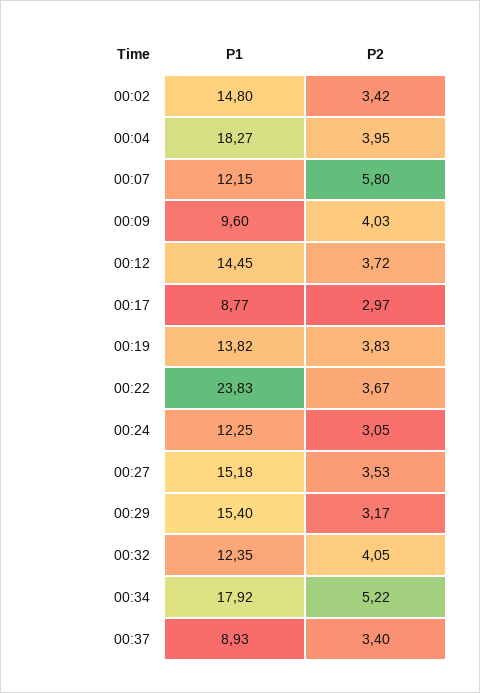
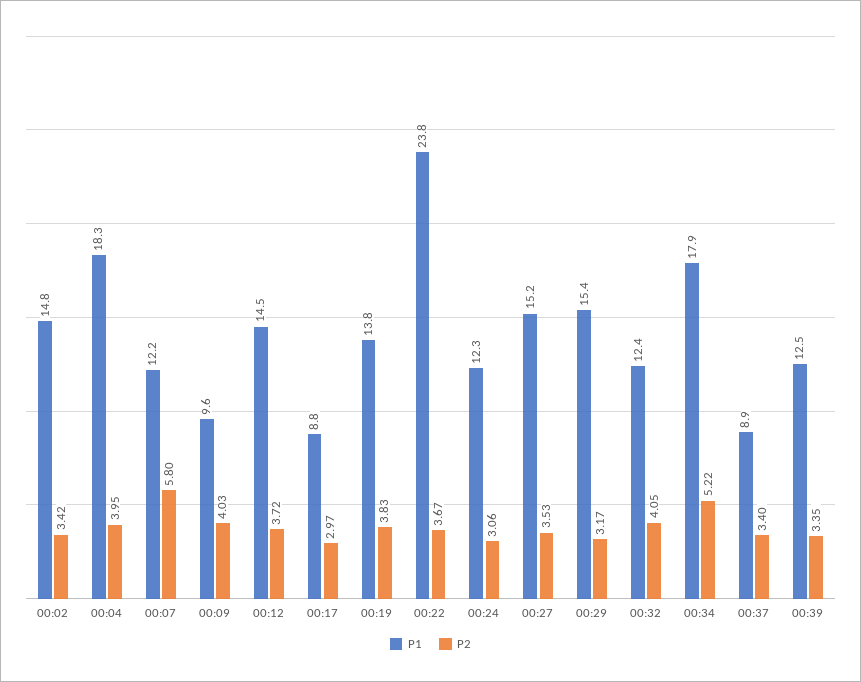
P2, 00:24: 3.05 -> 3.06
P1, 00:39: none -> 12.5
P2, 00:39: none -> 3.35

